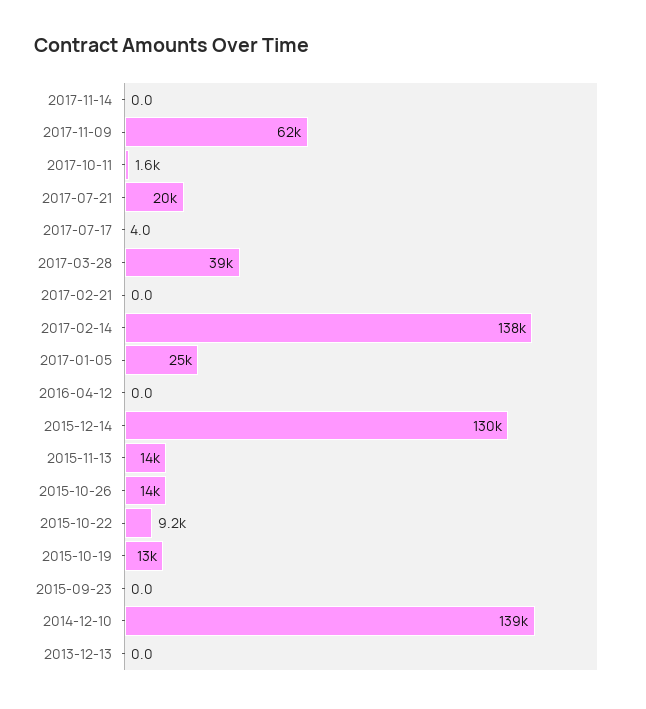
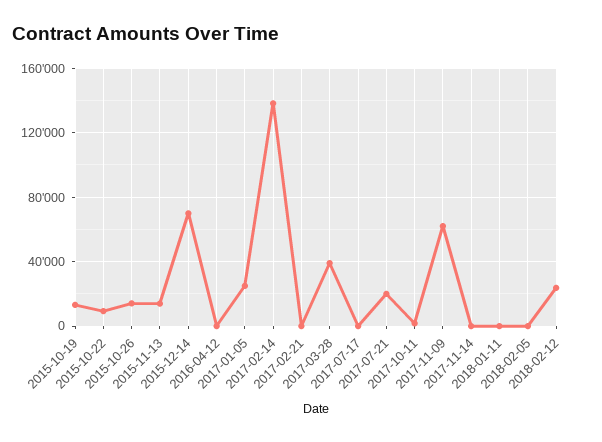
2015-12-14: 130000 -> 70000
2015-09-23: 0 -> none
2014-12-10: 139000 -> none
2013-12-13: 0 -> none
2018-01-11: none -> 0
2018-02-05: none -> 0
2018-02-12: none -> 25000

